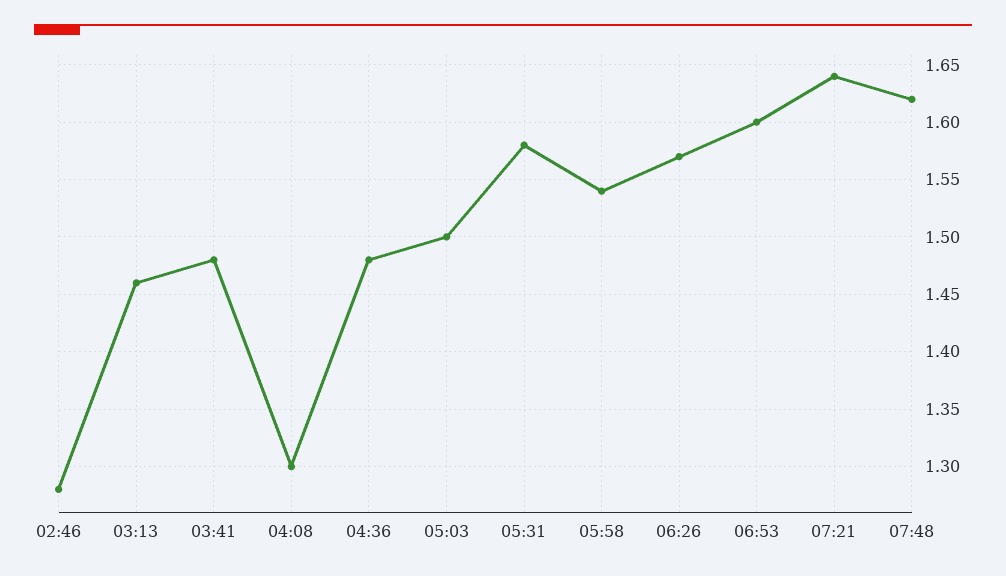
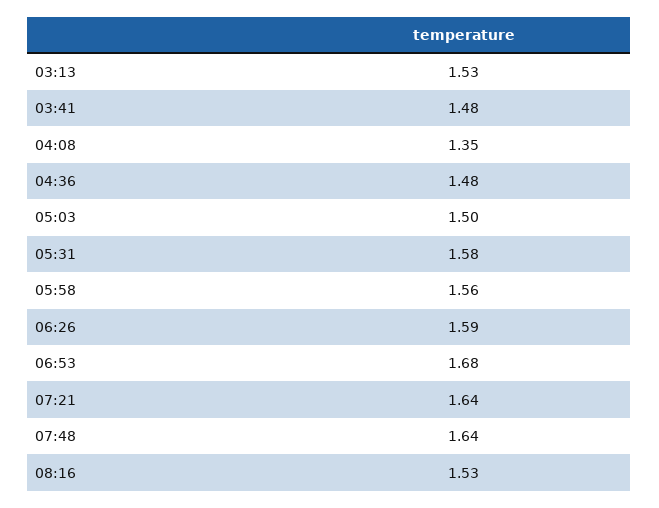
02:46: 1.28 -> none
03:13: 1.46 -> 1.53
04:08: 1.3 -> 1.35
05:58: 1.54 -> 1.56
06:26: 1.57 -> 1.59
06:53: 1.6 -> 1.68
07:48: 1.62 -> 1.64
08:16: none -> 1.53

